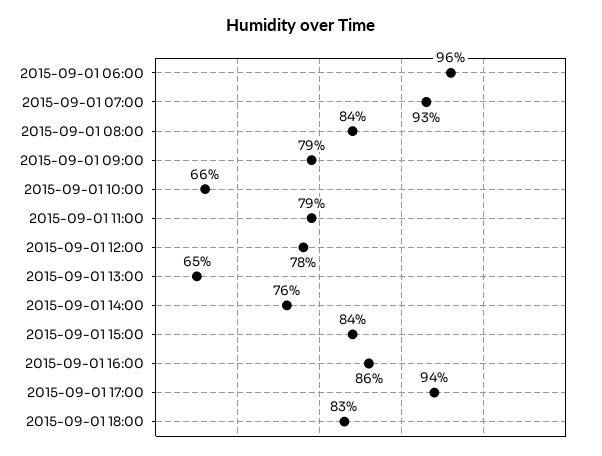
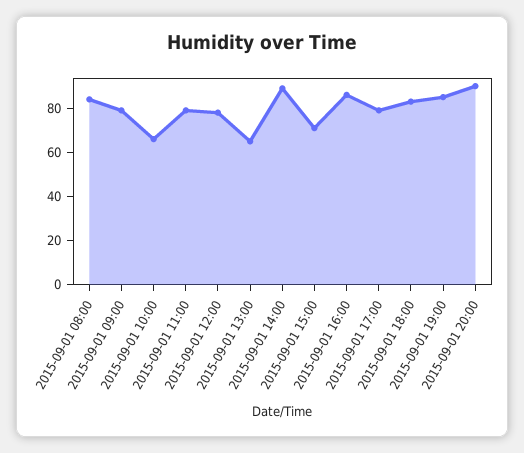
2015-09-01 06:00: 96 -> none
2015-09-01 07:00: 93 -> none
2015-09-01 14:00: 76 -> 90
2015-09-01 15:00: 84 -> 70
2015-09-01 17:00: 94 -> 80
2015-09-01 19:00: none -> 85
2015-09-01 20:00: none -> 90

